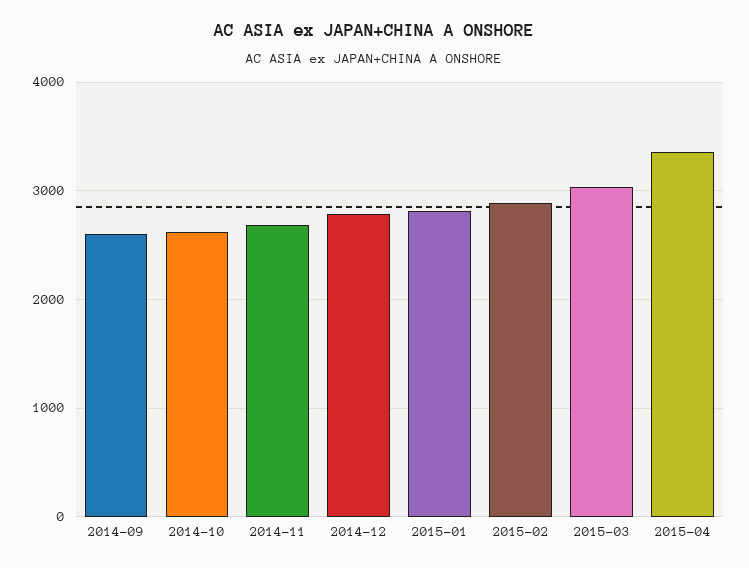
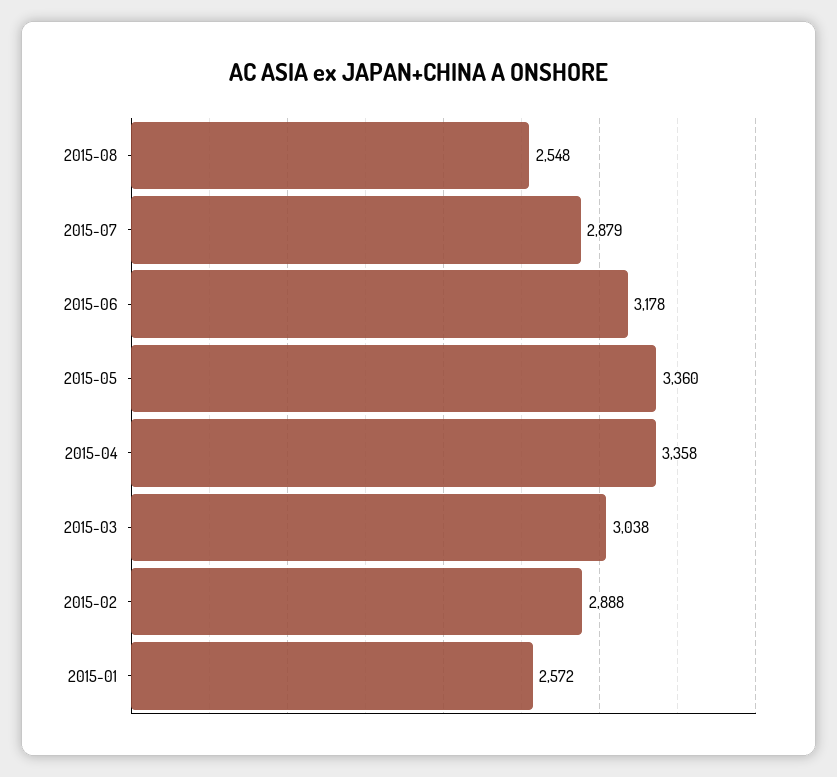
2014-09: 2600 -> none
2014-10: 2600 -> none
2014-11: 2700 -> none
2014-12: 2800 -> none
2015-01: 2800 -> 2572
2015-08: none -> 2548
2015-07: none -> 2879
2015-06: none -> 3178
2015-05: none -> 3360

